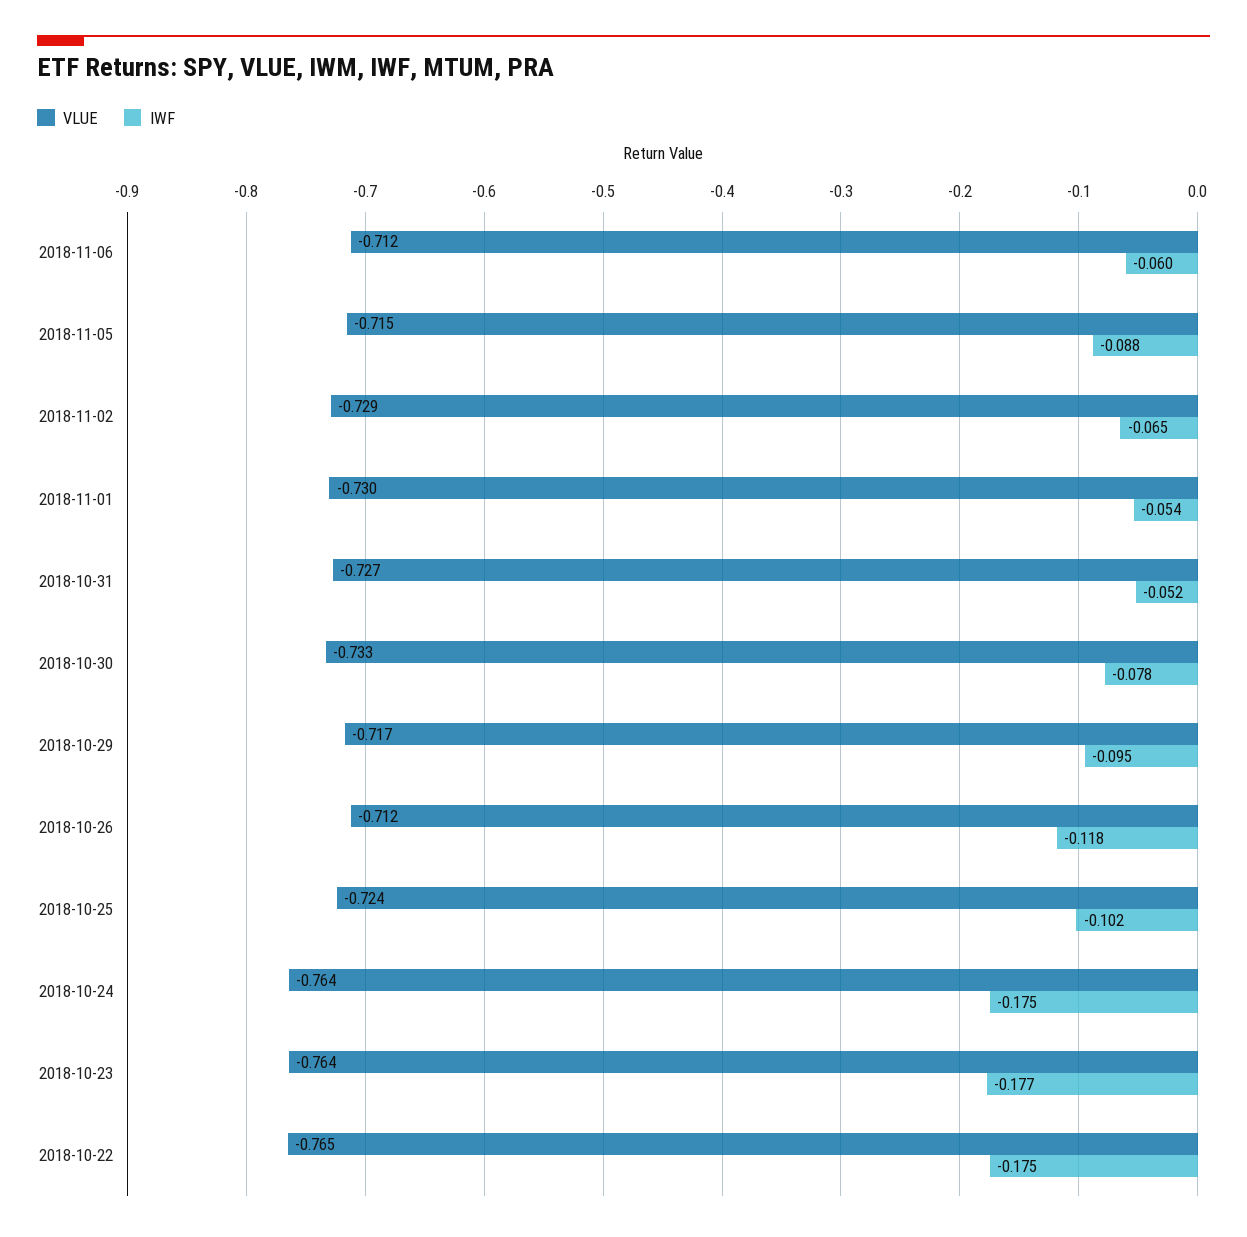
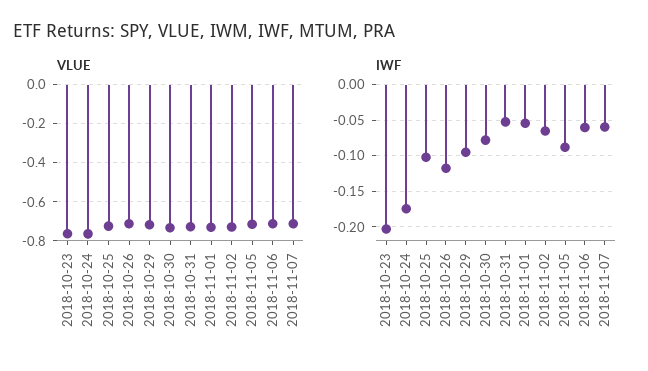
IWF, 2018-10-23: -0.177 -> -0.2
VLUE, 2018-10-22: -0.765 -> none
IWF, 2018-10-22: -0.175 -> none
VLUE, 2018-11-07: none -> -0.7
IWF, 2018-11-07: none -> -0.06

